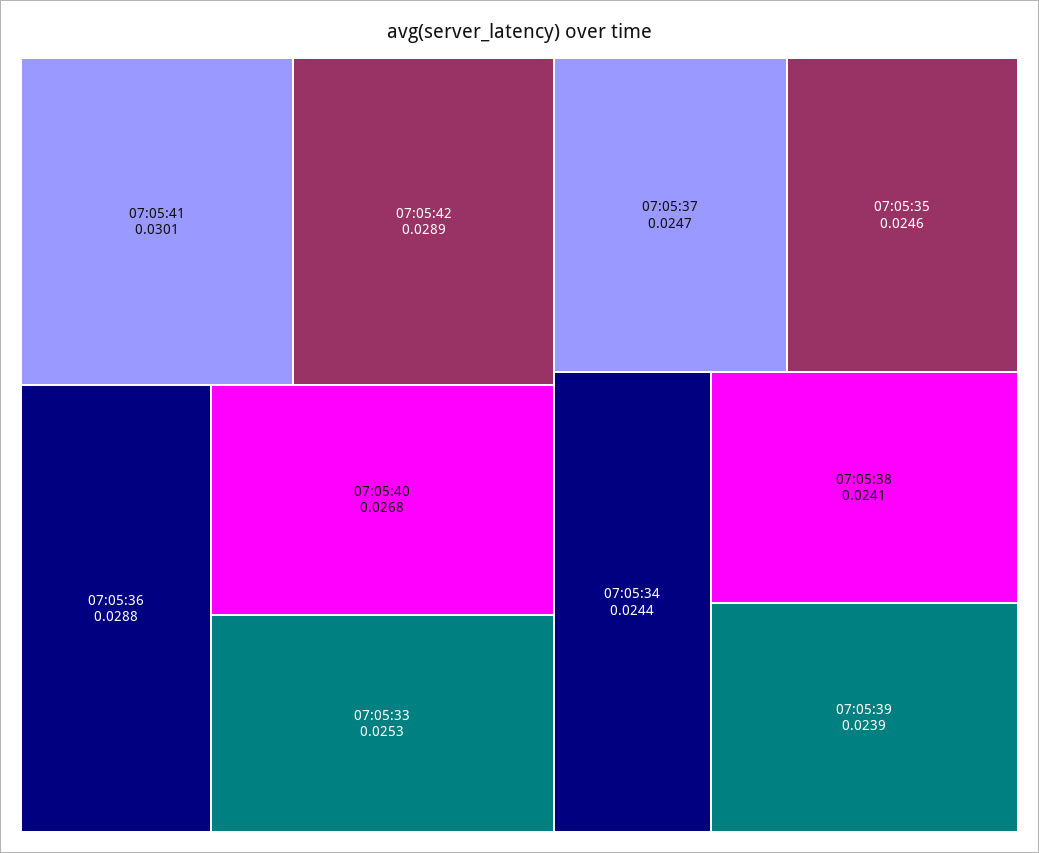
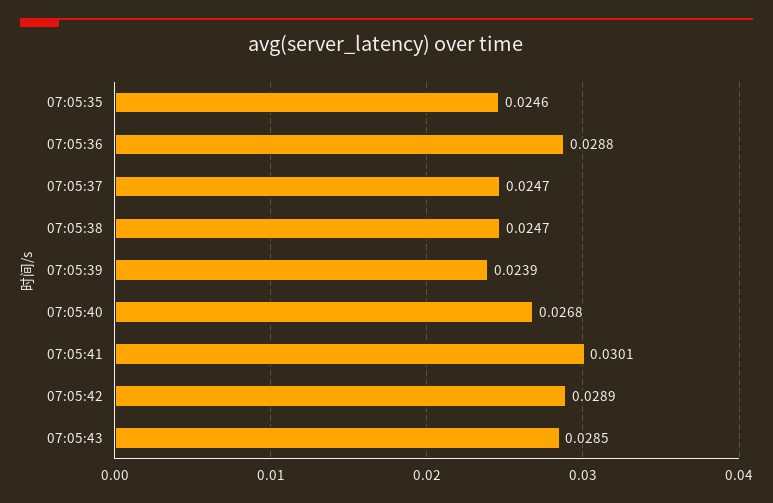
07:05:33: 0.0253 -> none
07:05:34: 0.0244 -> none
07:05:38: 0.0241 -> 0.0247
07:05:43: none -> 0.0285

